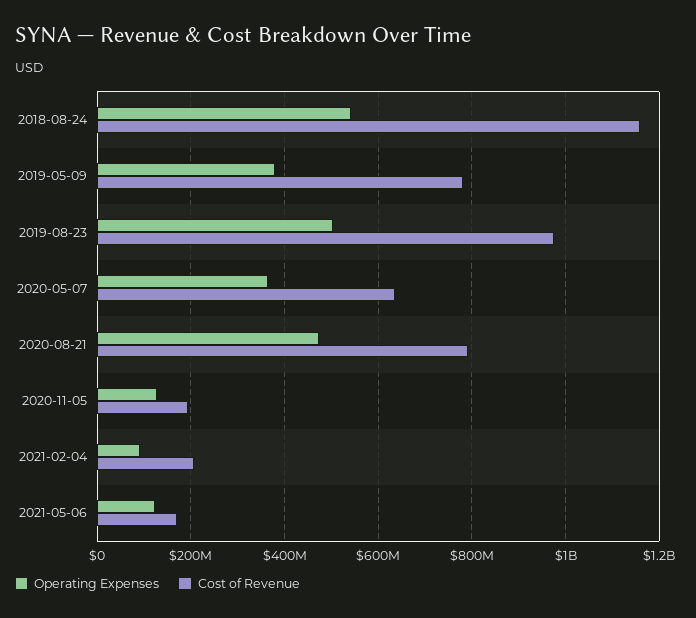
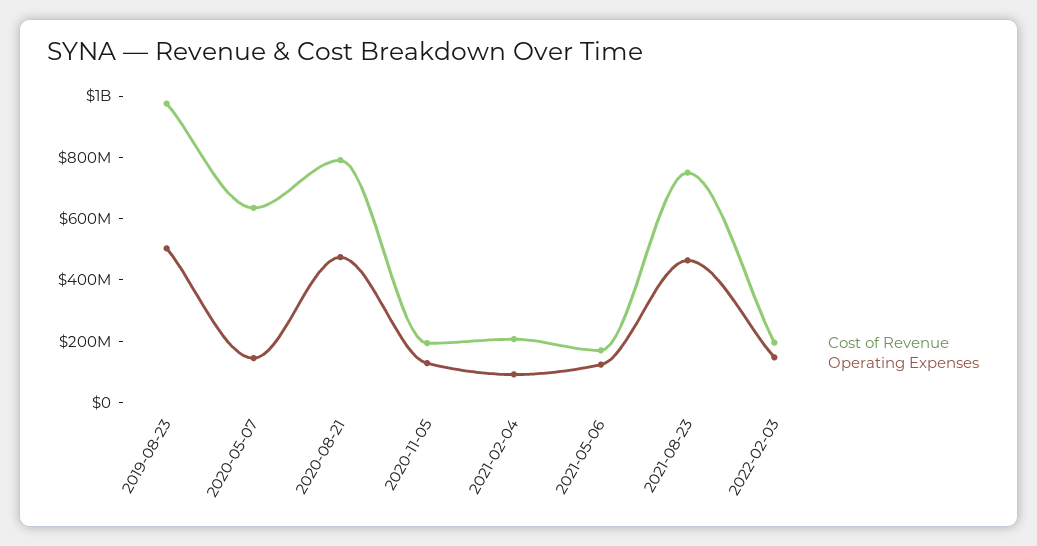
Operating Expenses, 2018-08-24: 540000000 -> none
Cost of Revenue, 2018-08-24: 1160000000 -> none
Operating Expenses, 2019-05-09: 380000000 -> none
Cost of Revenue, 2019-05-09: 780000000 -> none
Operating Expenses, 2020-05-07: 360000000 -> 150000000
Cost of Revenue, 2021-08-23: none -> 750000000
Operating Expenses, 2021-08-23: none -> 450000000
Cost of Revenue, 2022-02-03: none -> 200000000
Operating Expenses, 2022-02-03: none -> 150000000

